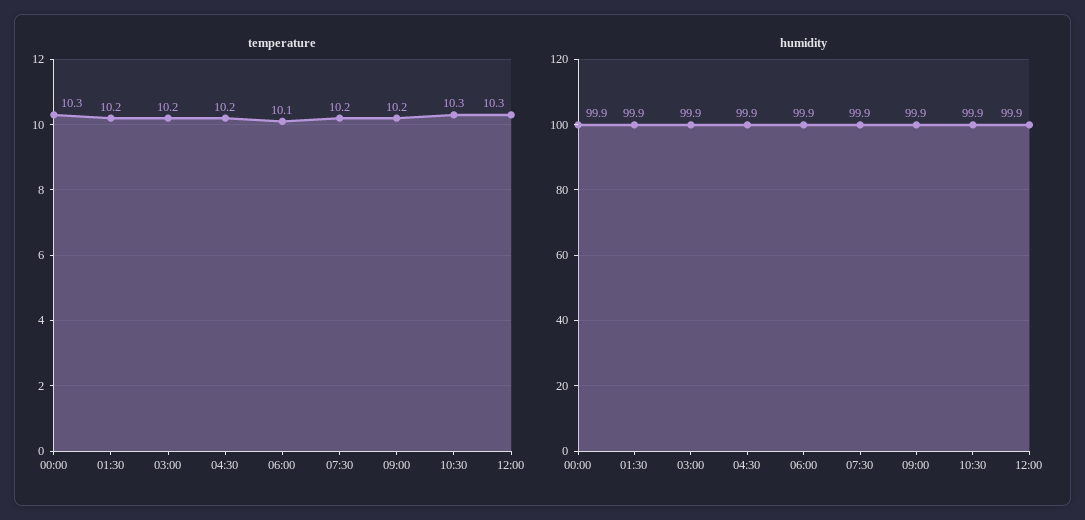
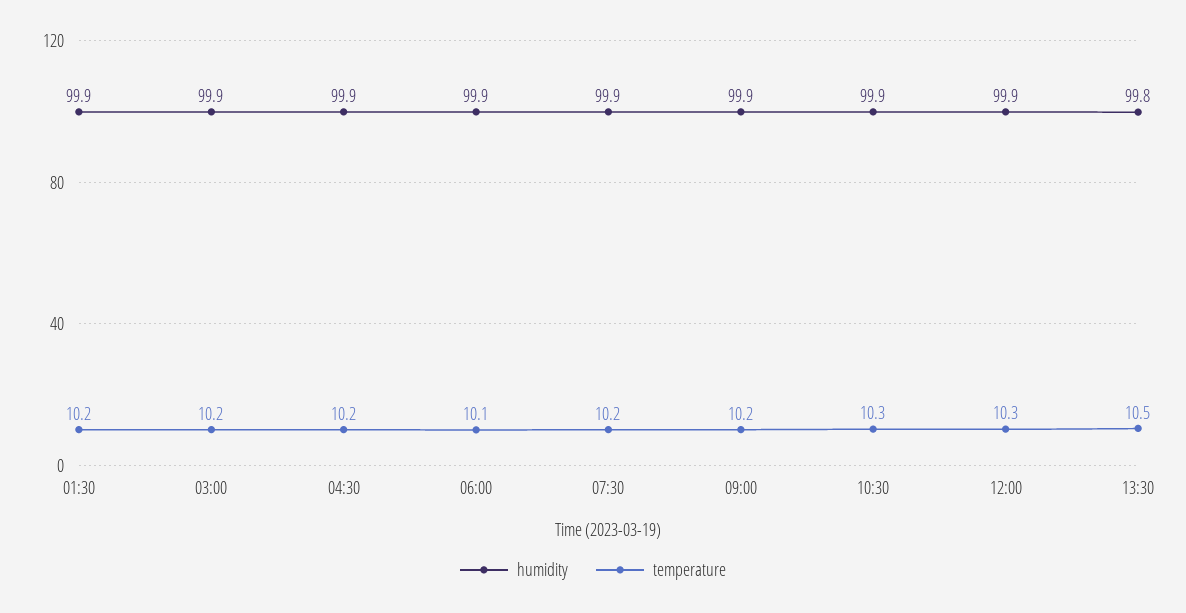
temperature, 00:00: 10.3 -> none
humidity, 00:00: 99.9 -> none
humidity, 13:30: none -> 99.8
temperature, 13:30: none -> 10.5

